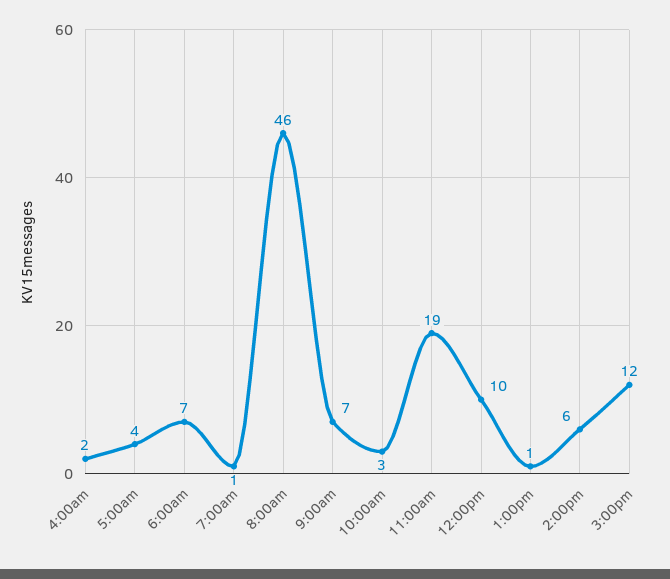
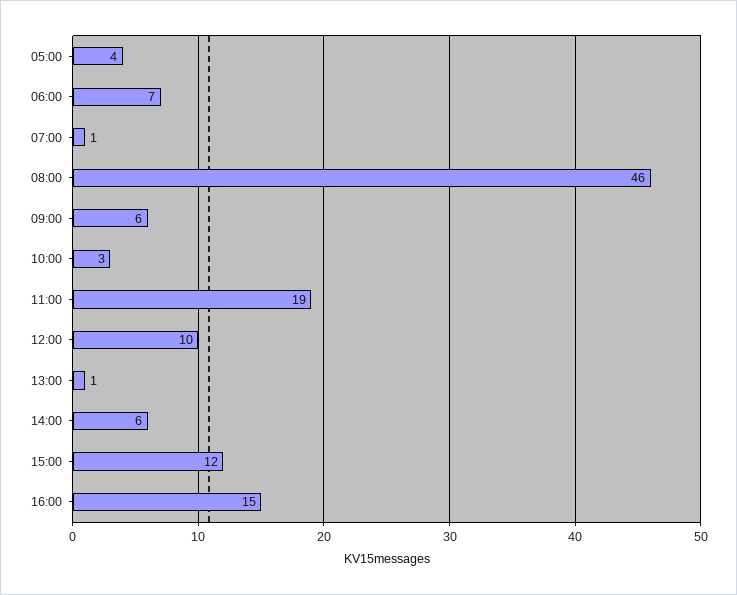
4:00am: 2 -> none
9:00am: 7 -> 6
16:00: none -> 15

